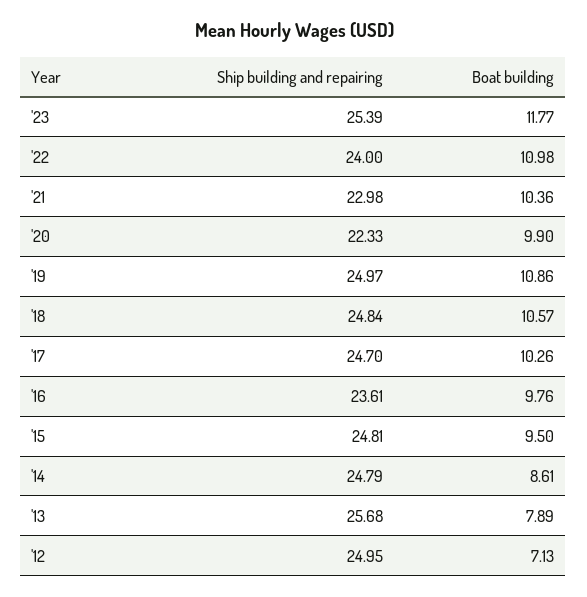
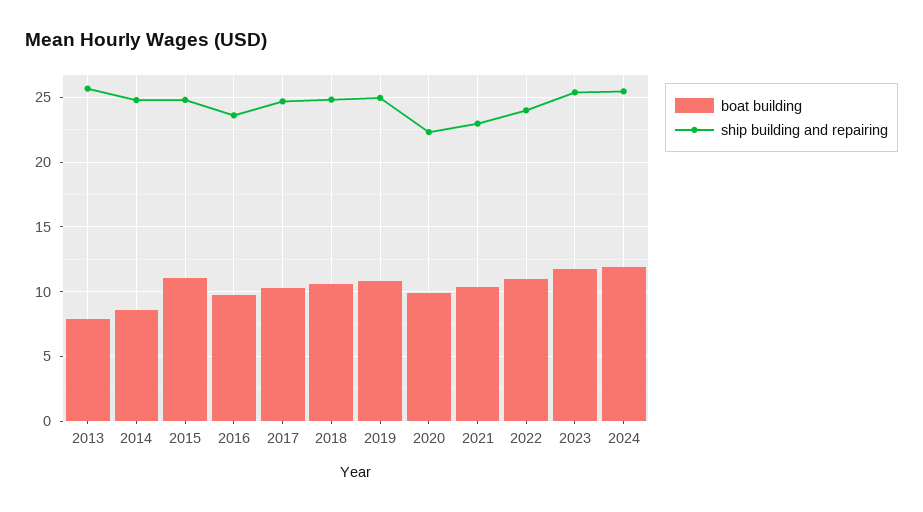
Boat building, '15: 9.5 -> 11
Ship building and repairing, '12: 24.95 -> none
Boat building, '12: 7.13 -> none
Boat building, 2024: none -> 12
Ship building and repairing, 2024: none -> 25.5

